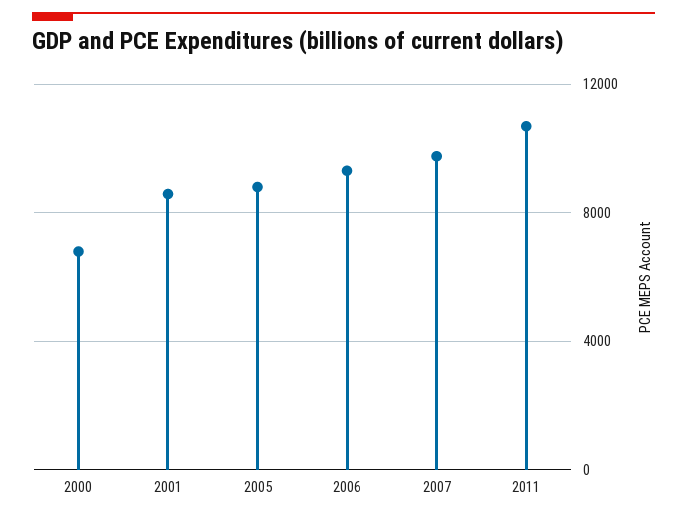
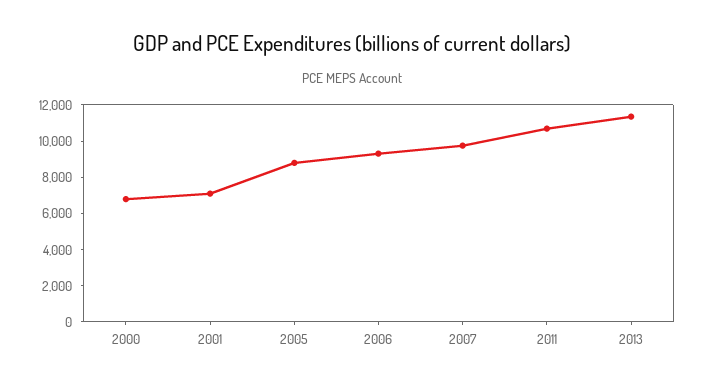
2001: 8500 -> 7000
2013: none -> 11500

